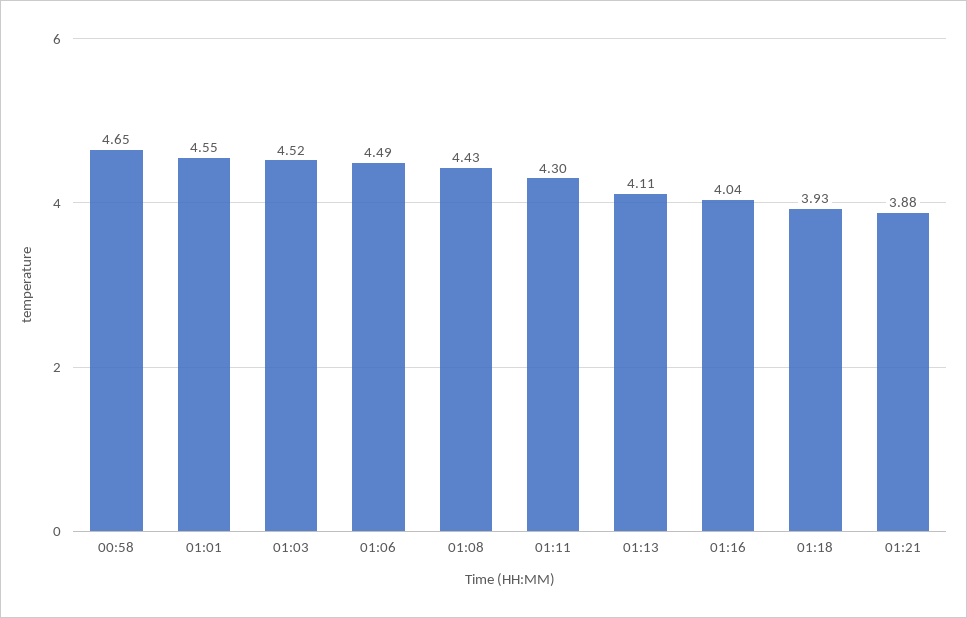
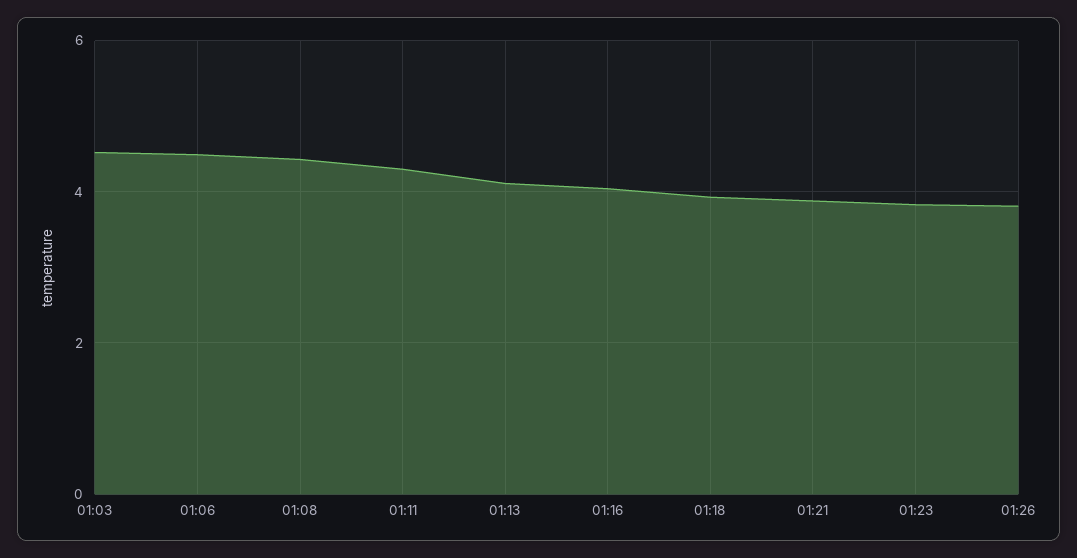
00:58: 4.65 -> none
01:01: 4.55 -> none
01:23: none -> 3.8
01:26: none -> 3.8

